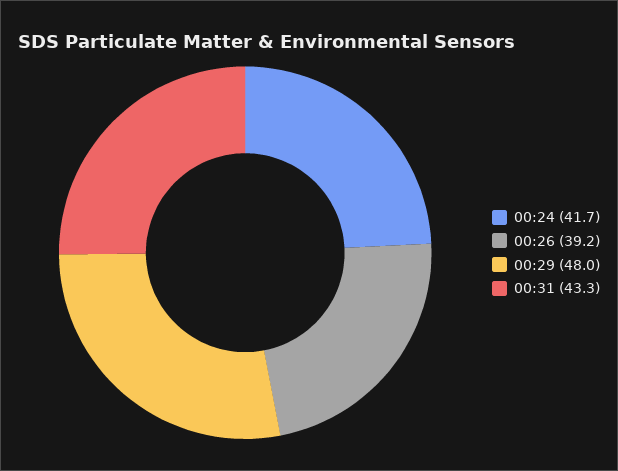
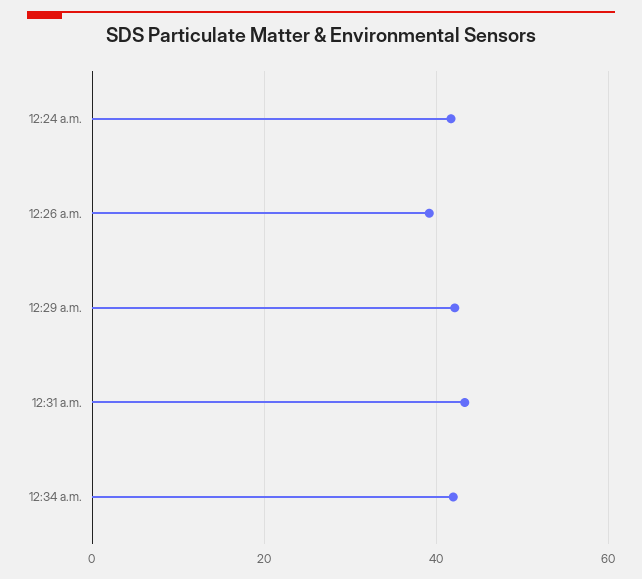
00:29: 48 -> 42
12:34 a.m.: none -> 42

